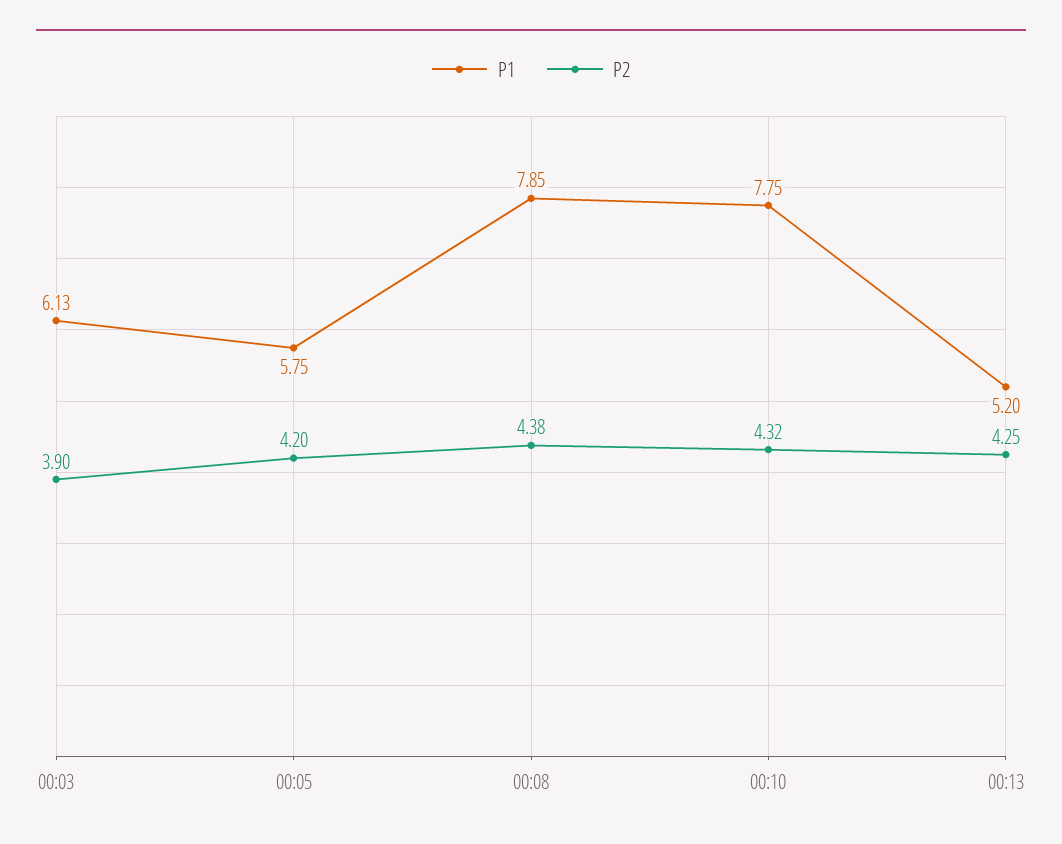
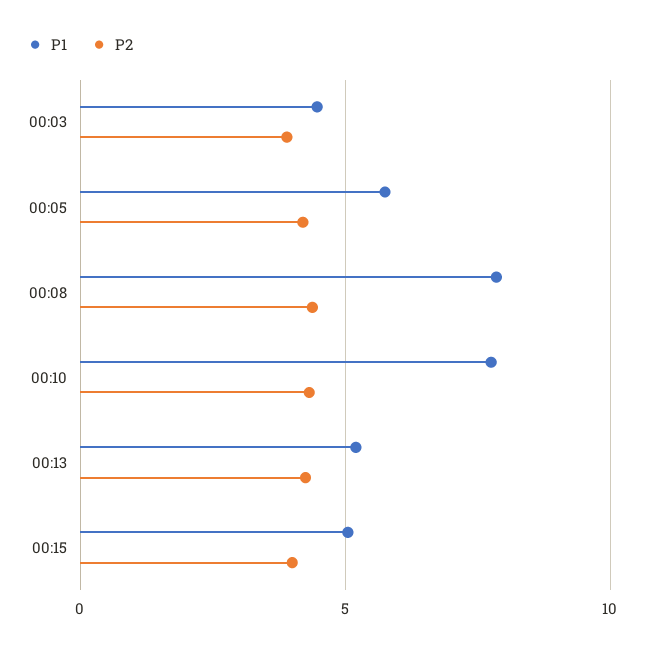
P1, 00:03: 6.13 -> 4.5
P1, 00:15: none -> 5
P2, 00:15: none -> 4

